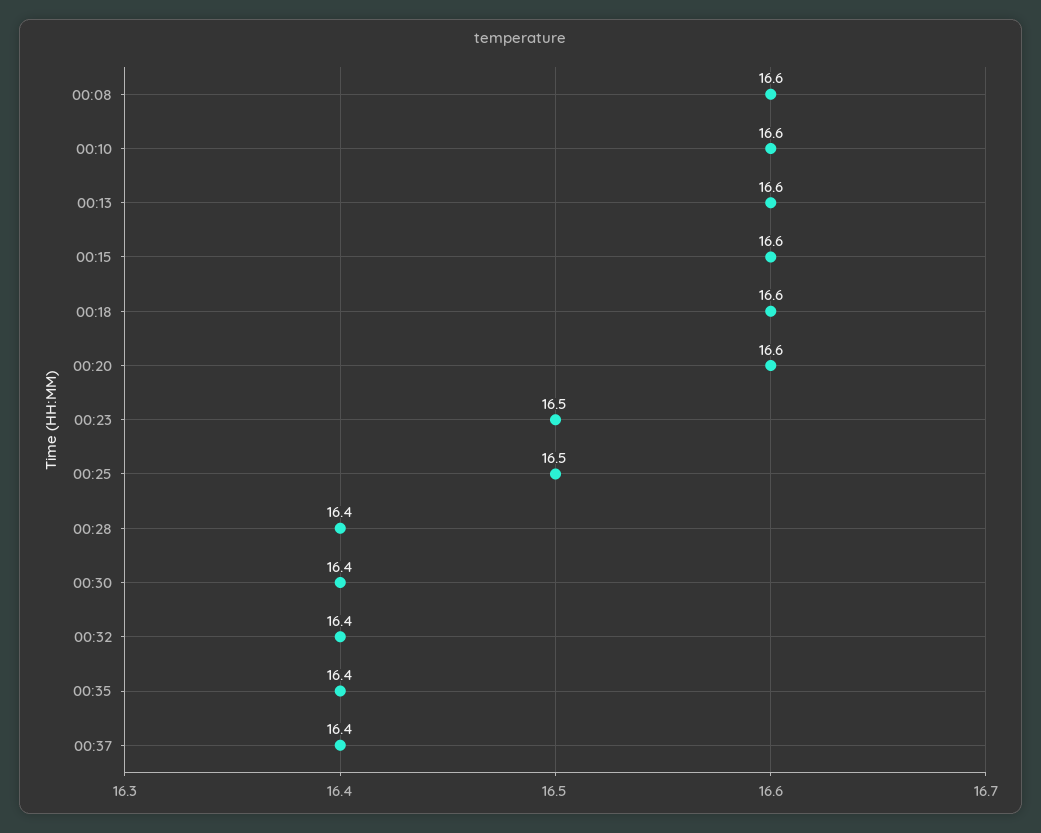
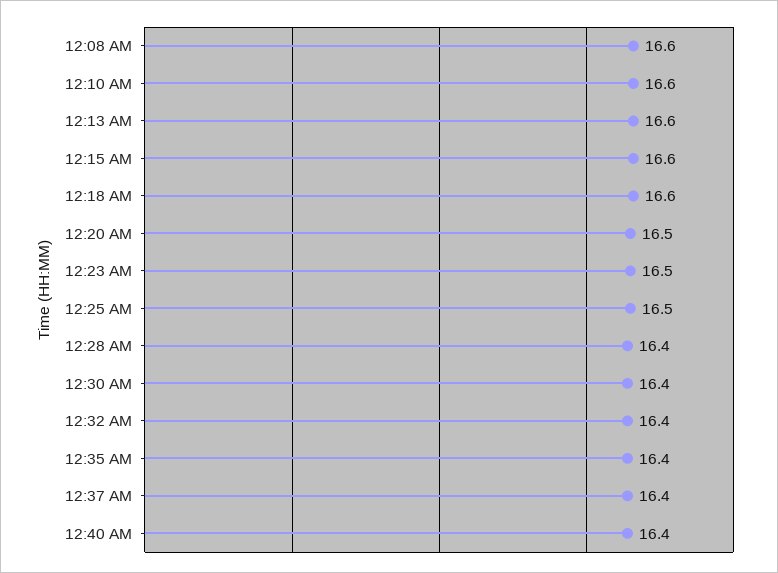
00:20: 16.6 -> 16.5
12:40 AM: none -> 16.4

